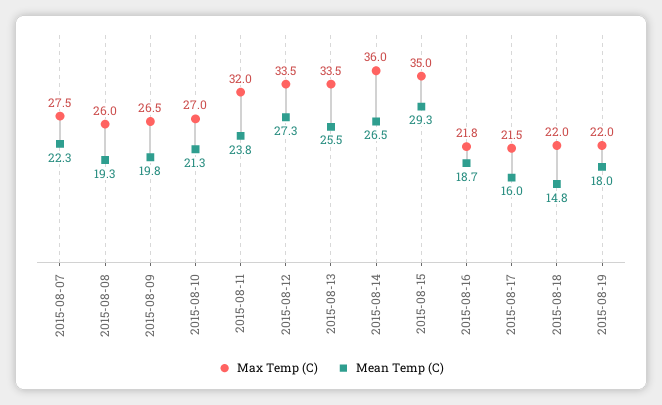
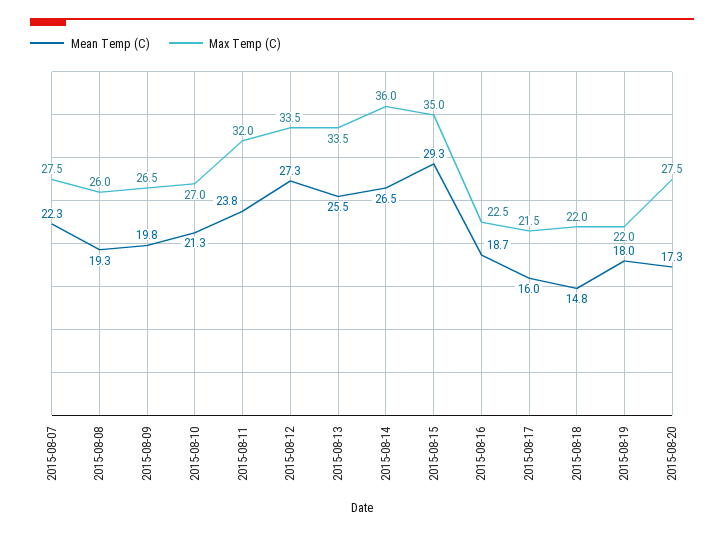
Max Temp (C), 2015-08-16: 21.8 -> 22.5
Mean Temp (C), 2015-08-20: none -> 17.3
Max Temp (C), 2015-08-20: none -> 27.5

